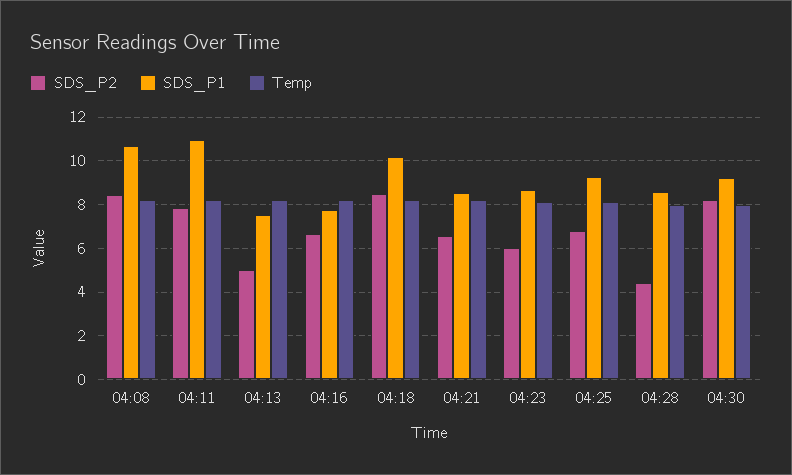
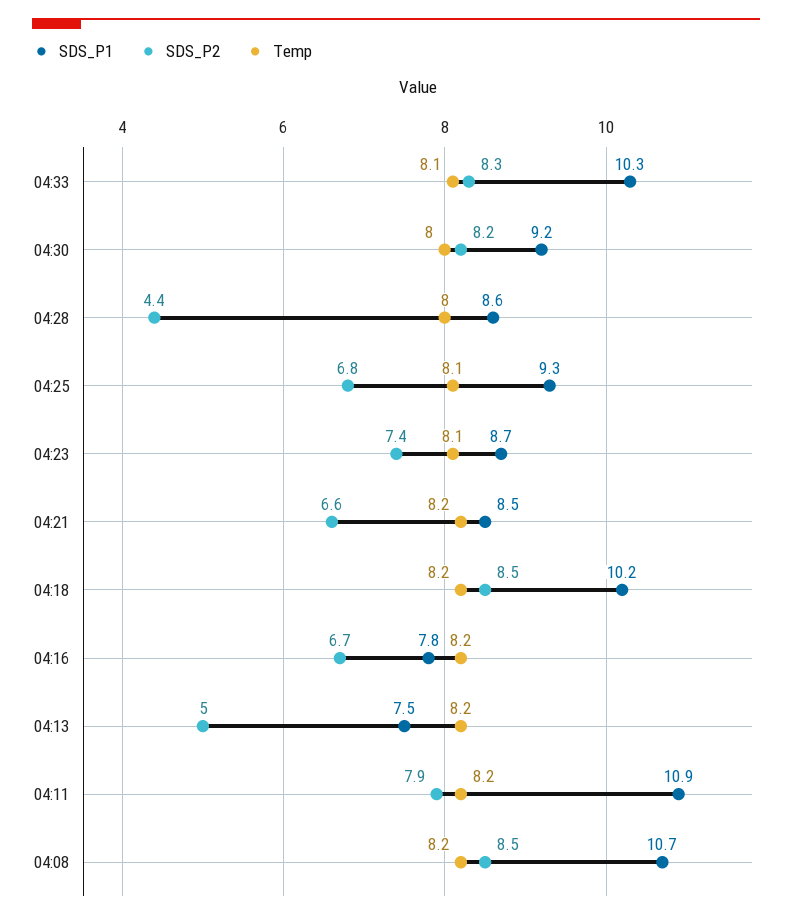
SDS_P2, 04:23: 6 -> 7.4
SDS_P1, 04:33: none -> 10.3
SDS_P2, 04:33: none -> 8.3
Temp, 04:33: none -> 8.1

